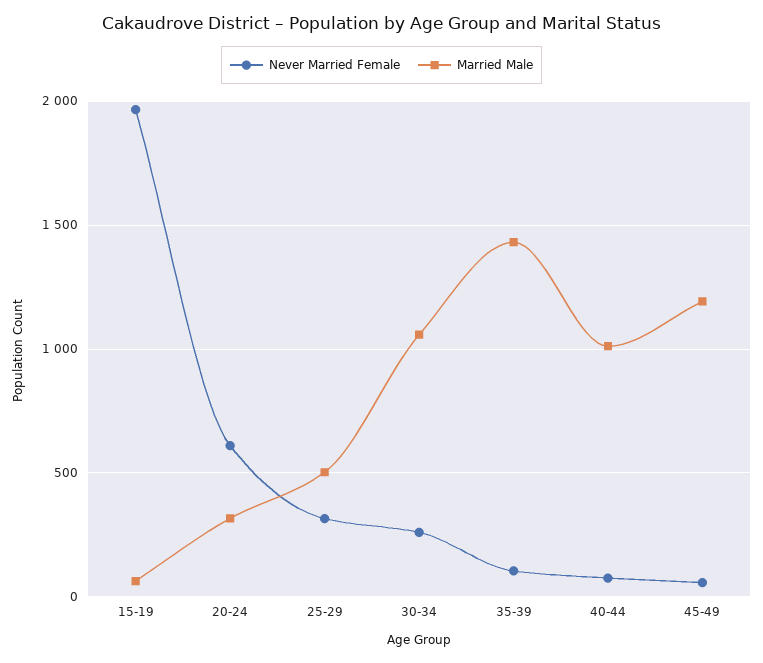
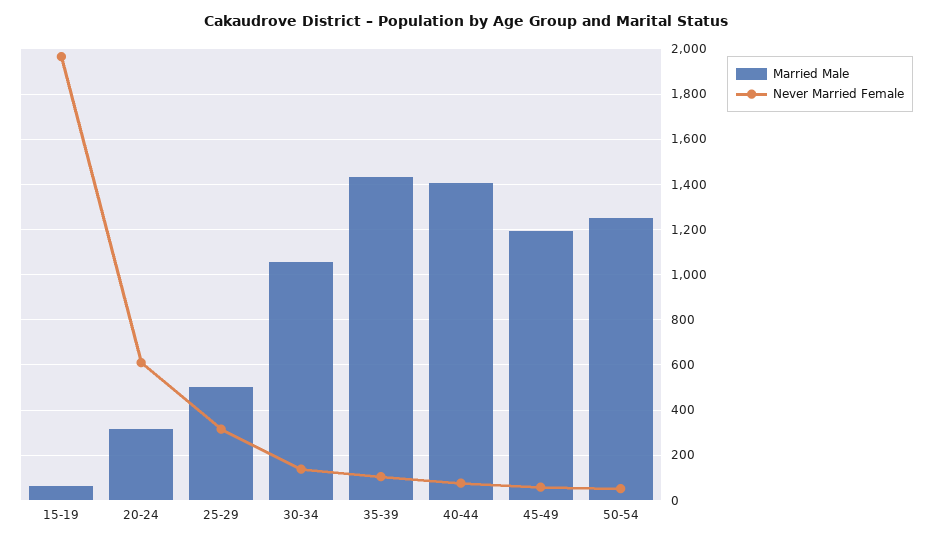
Never Married Female, 30-34: 250 -> 150
Married Male, 40-44: 1000 -> 1400
Married Male, 50-54: none -> 1250
Never Married Female, 50-54: none -> 50

